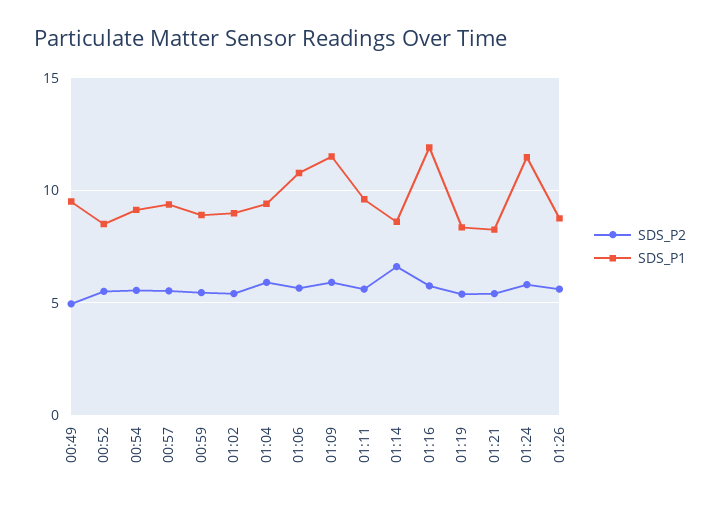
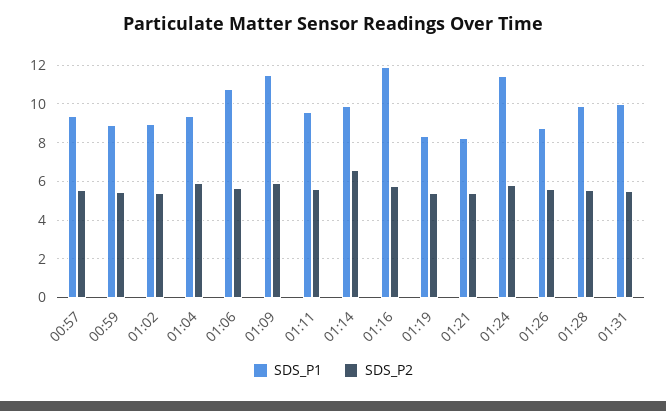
SDS_P2, 00:49: 5 -> none
SDS_P1, 00:49: 9.5 -> none
SDS_P2, 00:52: 5.5 -> none
SDS_P1, 00:52: 8.5 -> none
SDS_P2, 00:54: 5.5 -> none
SDS_P1, 00:54: 9 -> none
SDS_P1, 01:14: 8.5 -> 10
SDS_P1, 01:28: none -> 10
SDS_P2, 01:28: none -> 5.5
SDS_P1, 01:31: none -> 10
SDS_P2, 01:31: none -> 5.5

